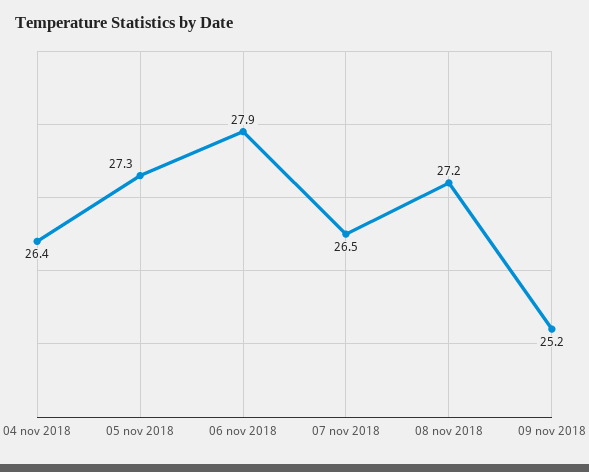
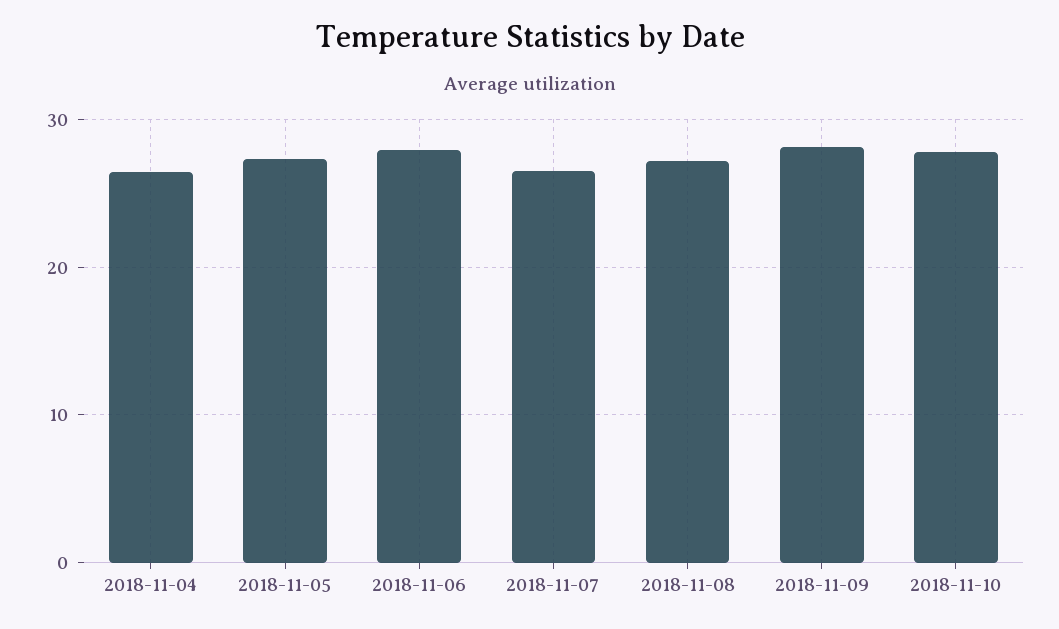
09 nov 2018: 25.2 -> 28
2018-11-10: none -> 28

